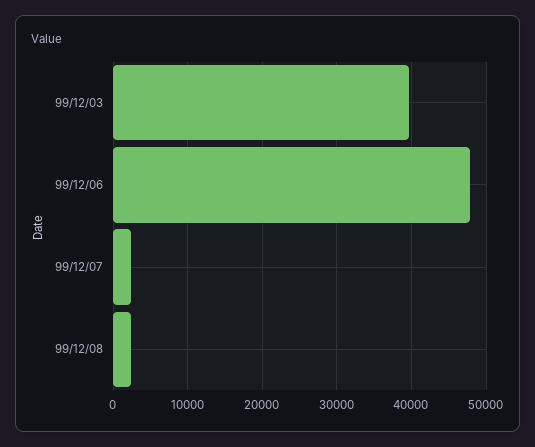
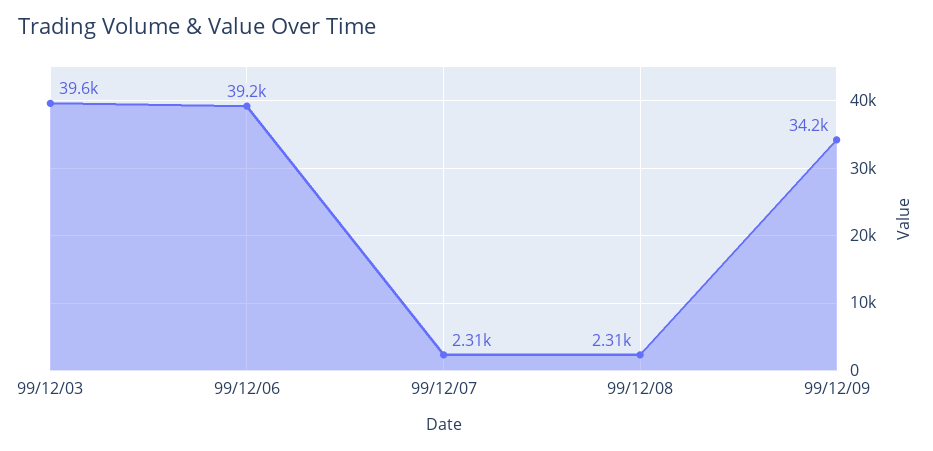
99/12/06: 48000 -> 39200
99/12/09: none -> 34200

